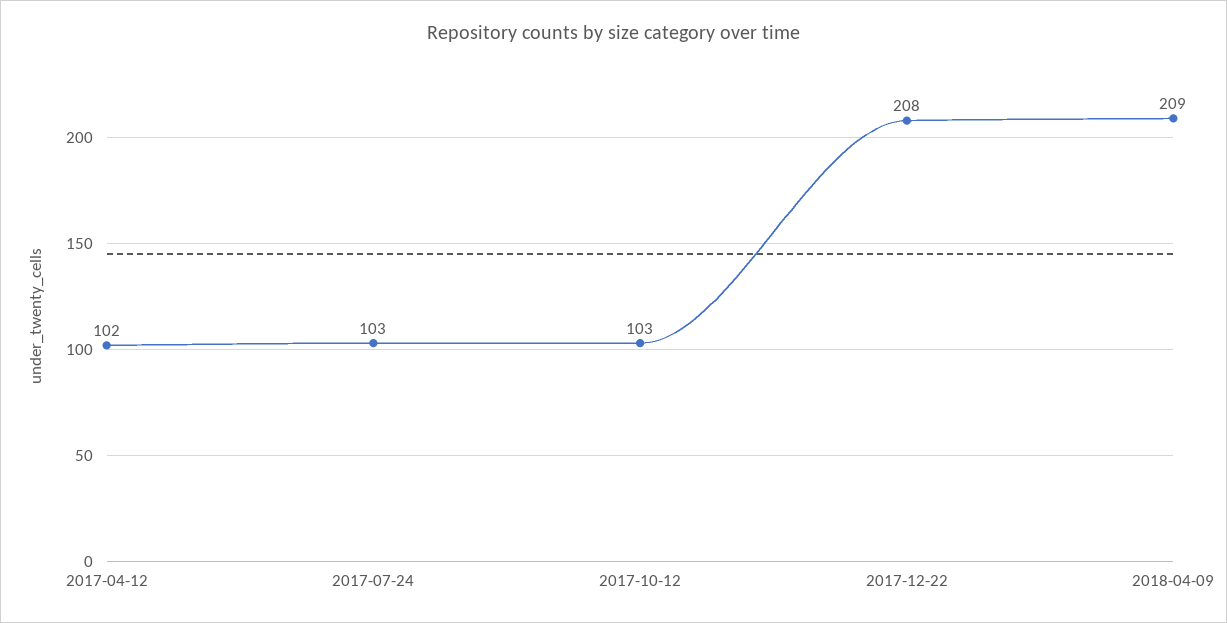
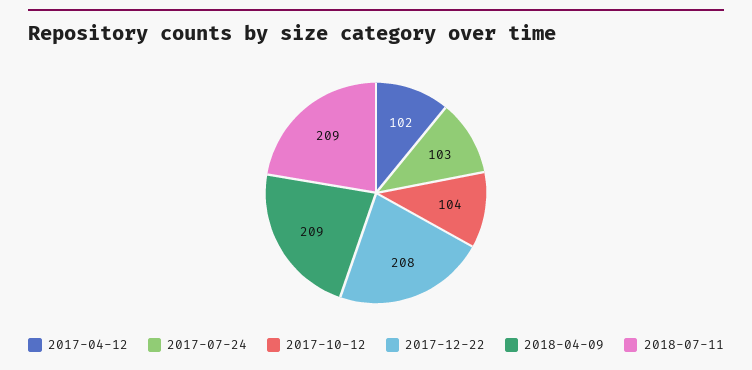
2017-10-12: 103 -> 104
2018-07-11: none -> 209

